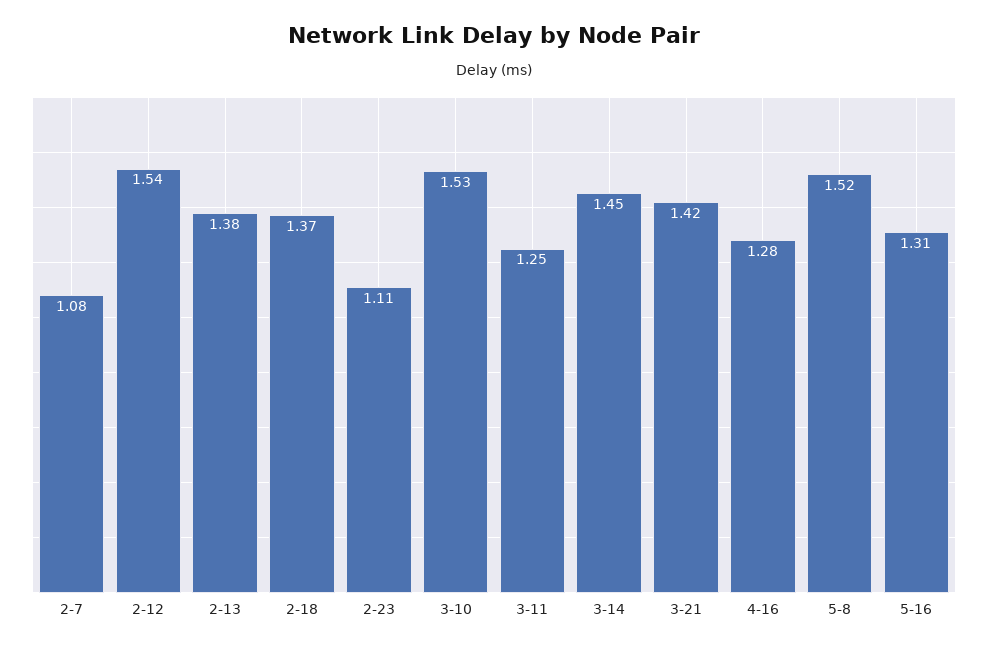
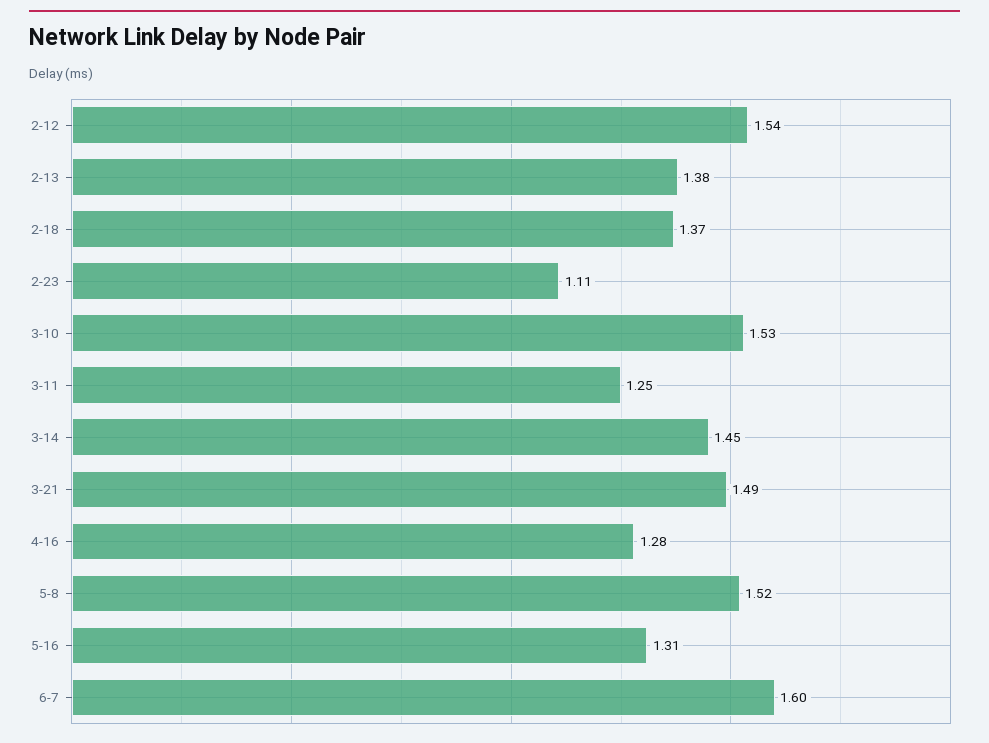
2-7: 1.08 -> none
3-21: 1.42 -> 1.49
6-7: none -> 1.6

